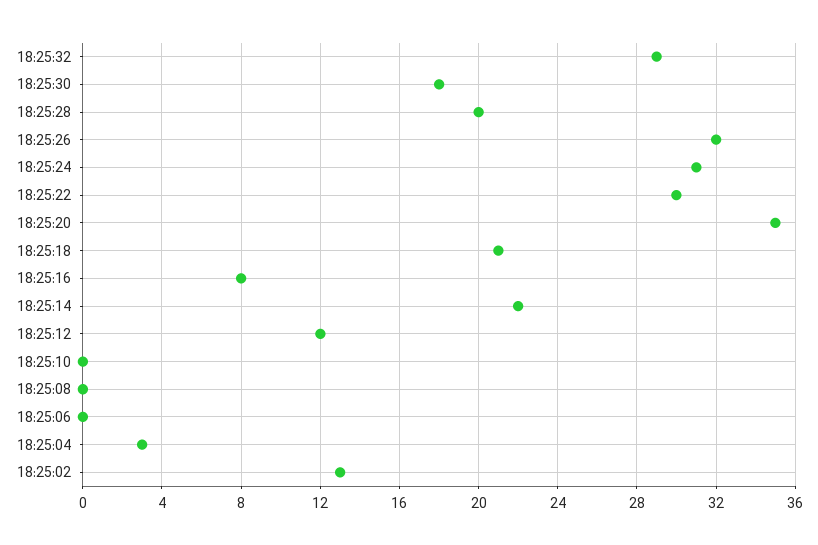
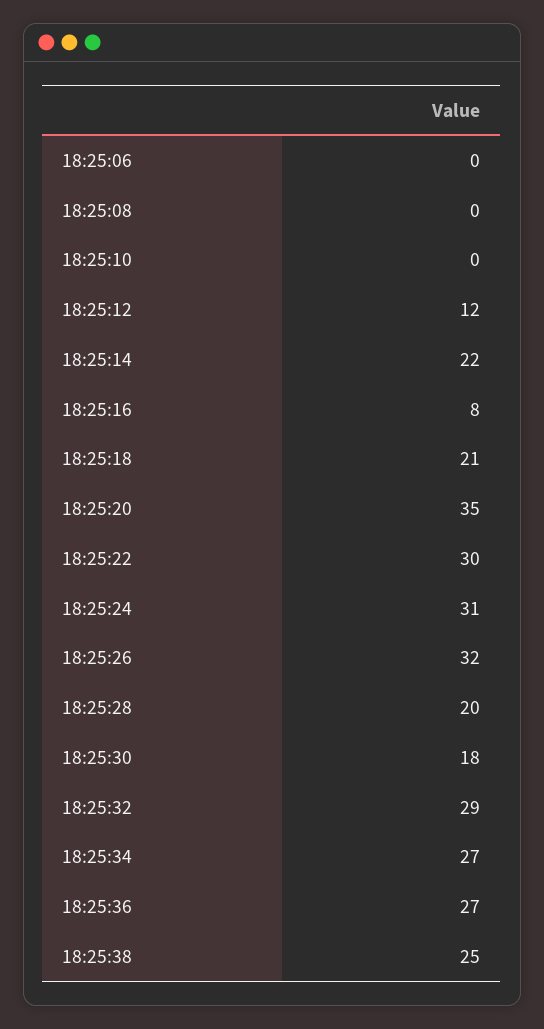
18:25:04: 3 -> none
18:25:02: 13 -> none
18:25:34: none -> 27
18:25:36: none -> 27
18:25:38: none -> 25

